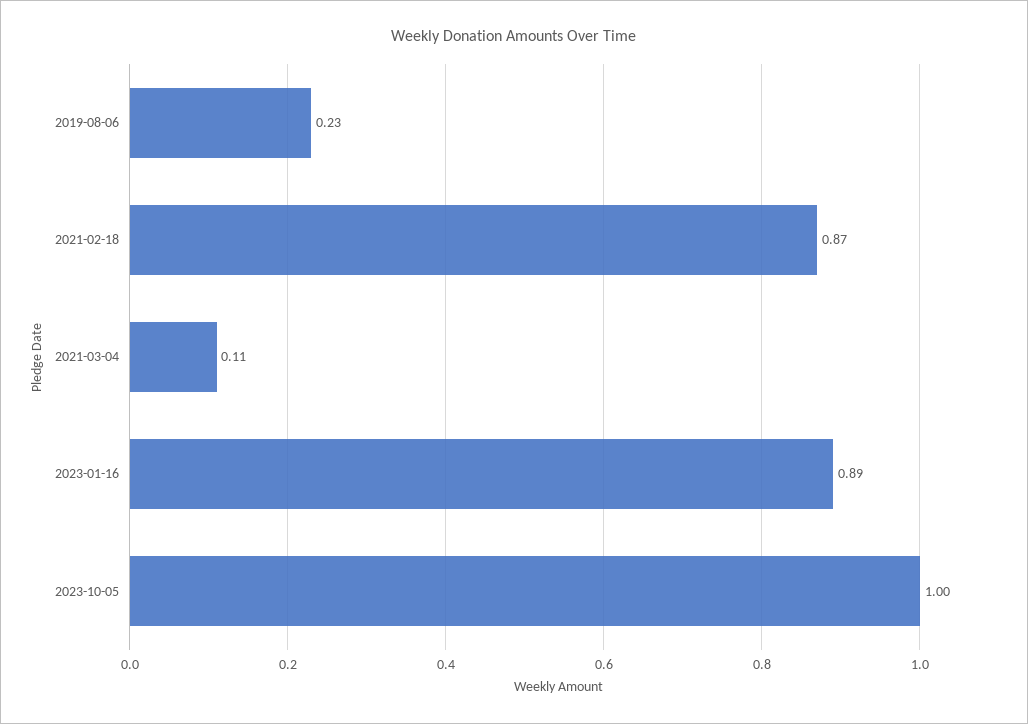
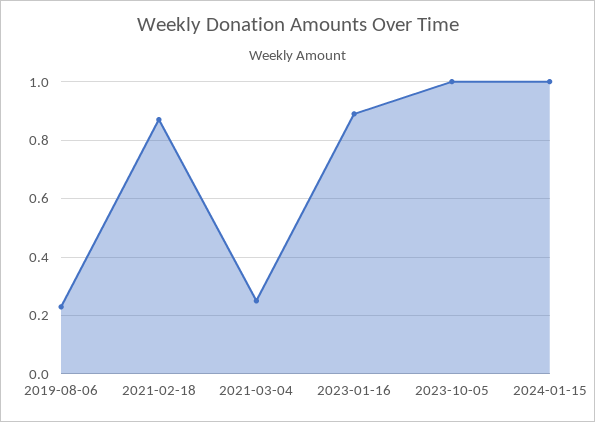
2021-03-04: 0.11 -> 0.25
2024-01-15: none -> 1

